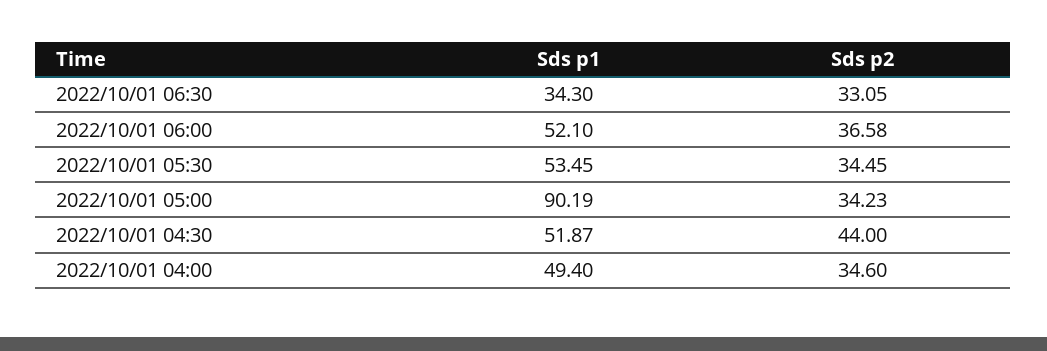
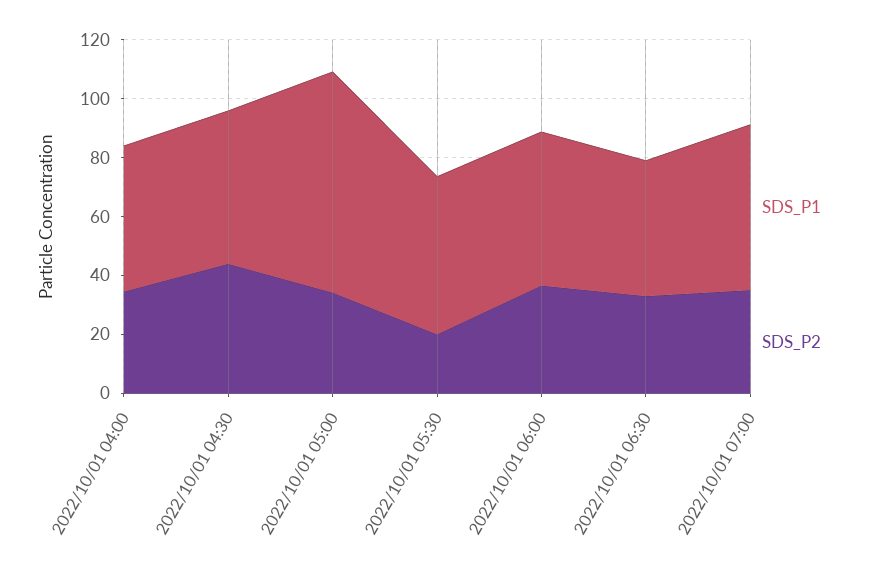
Sds p1, 2022/10/01 06:30: 34.3 -> 45
Sds p2, 2022/10/01 05:30: 34.45 -> 20
Sds p1, 2022/10/01 05:00: 90.19 -> 75
Sds p1, 2022/10/01 07:00: none -> 55
Sds p2, 2022/10/01 07:00: none -> 35

